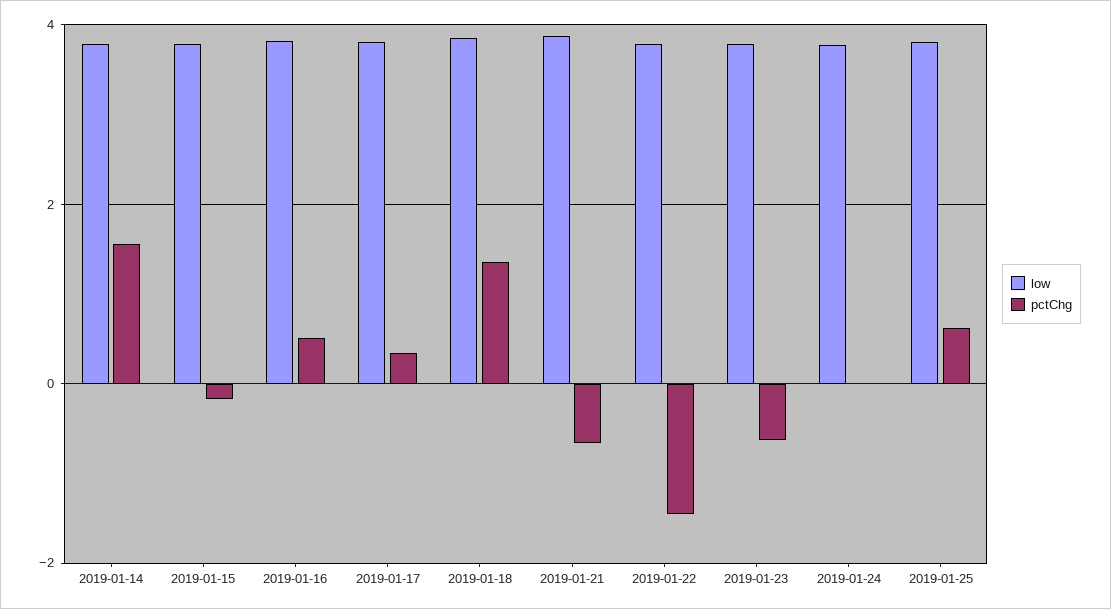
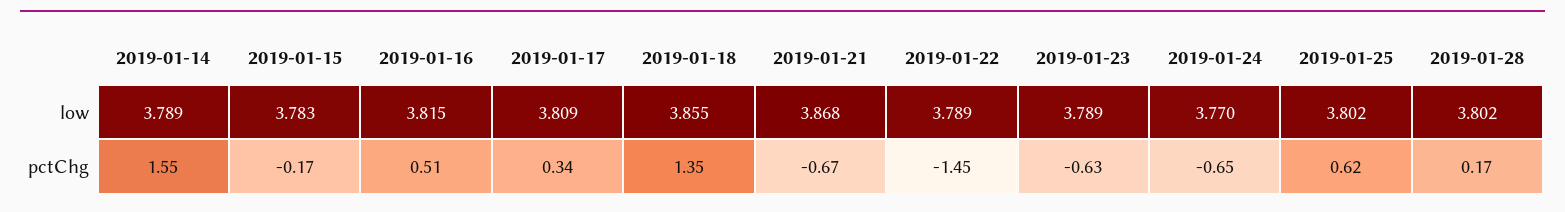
pctChg, 2019-01-24: 0 -> -0.65
low, 2019-01-28: none -> 3.802
pctChg, 2019-01-28: none -> 0.17

